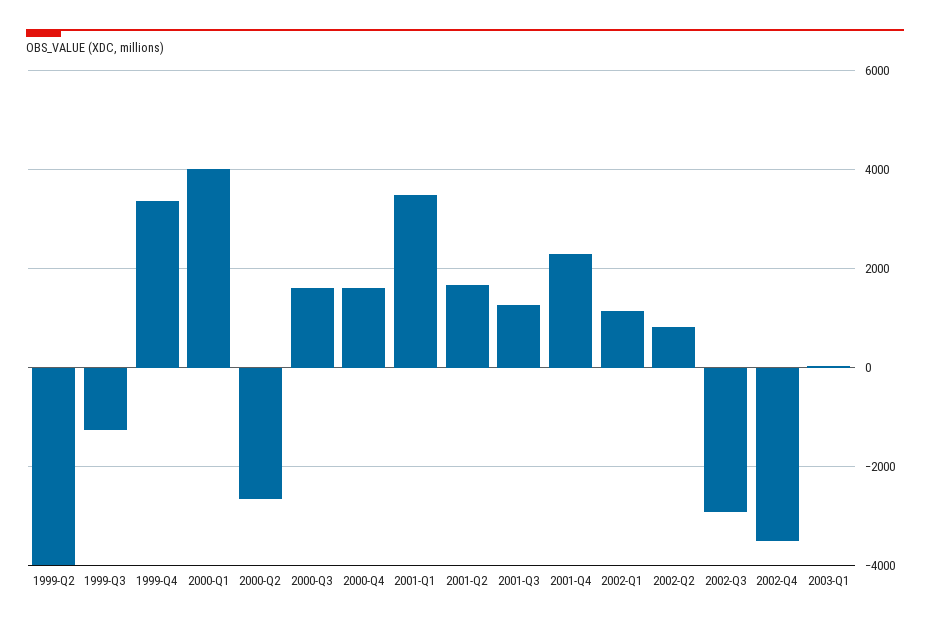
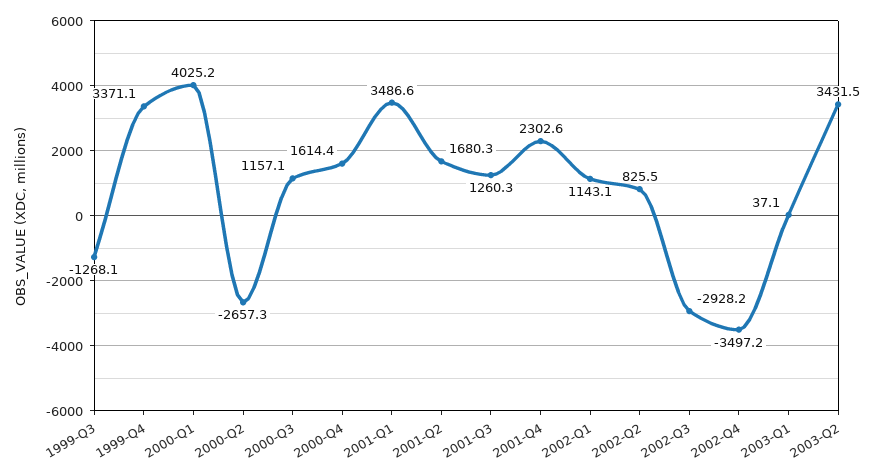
1999-Q2: -4000 -> none
2000-Q3: 1600 -> 1157.1
2003-Q2: none -> 3431.5

